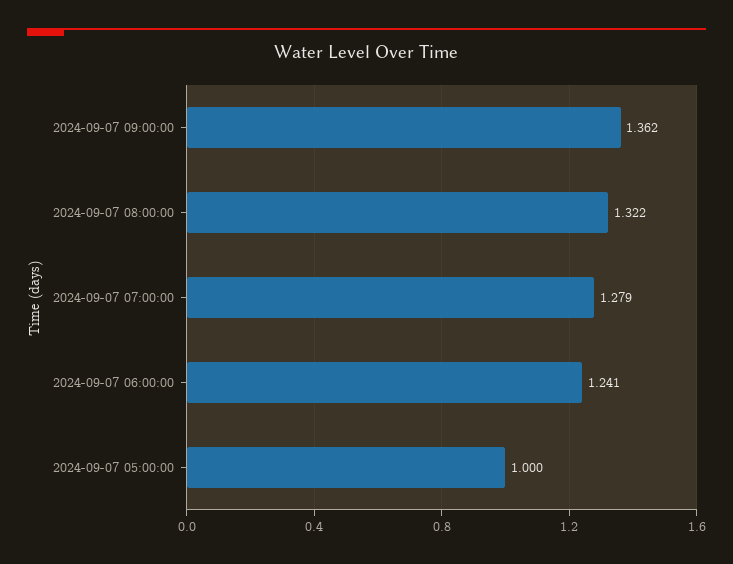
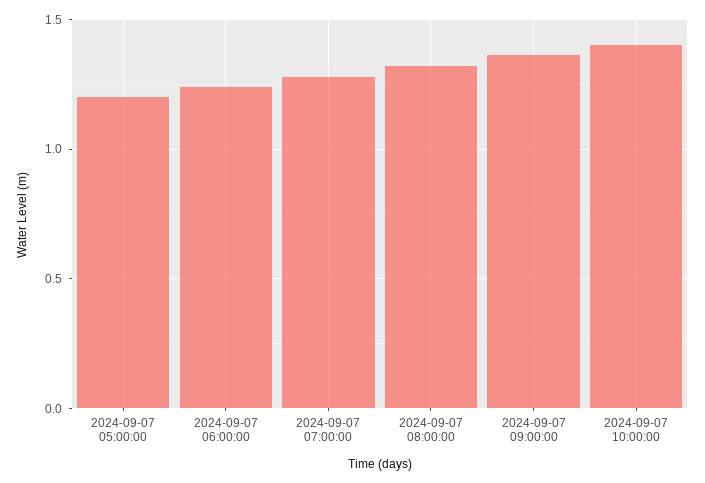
2024-09-07 05:00:00: 1 -> 1.2
2024-09-07 10:00:00: none -> 1.4

